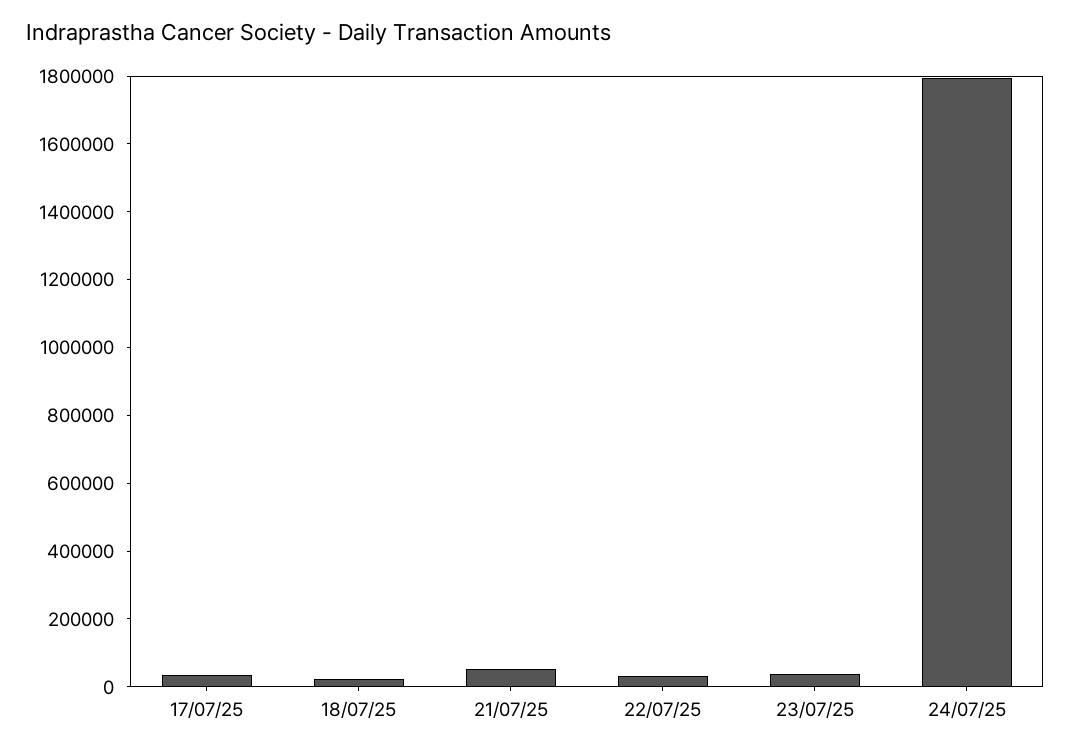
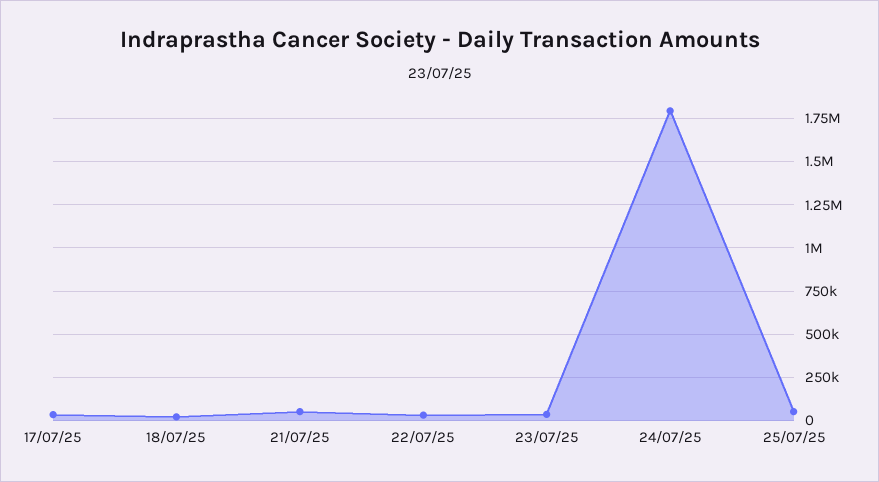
25/07/25: none -> 50000

